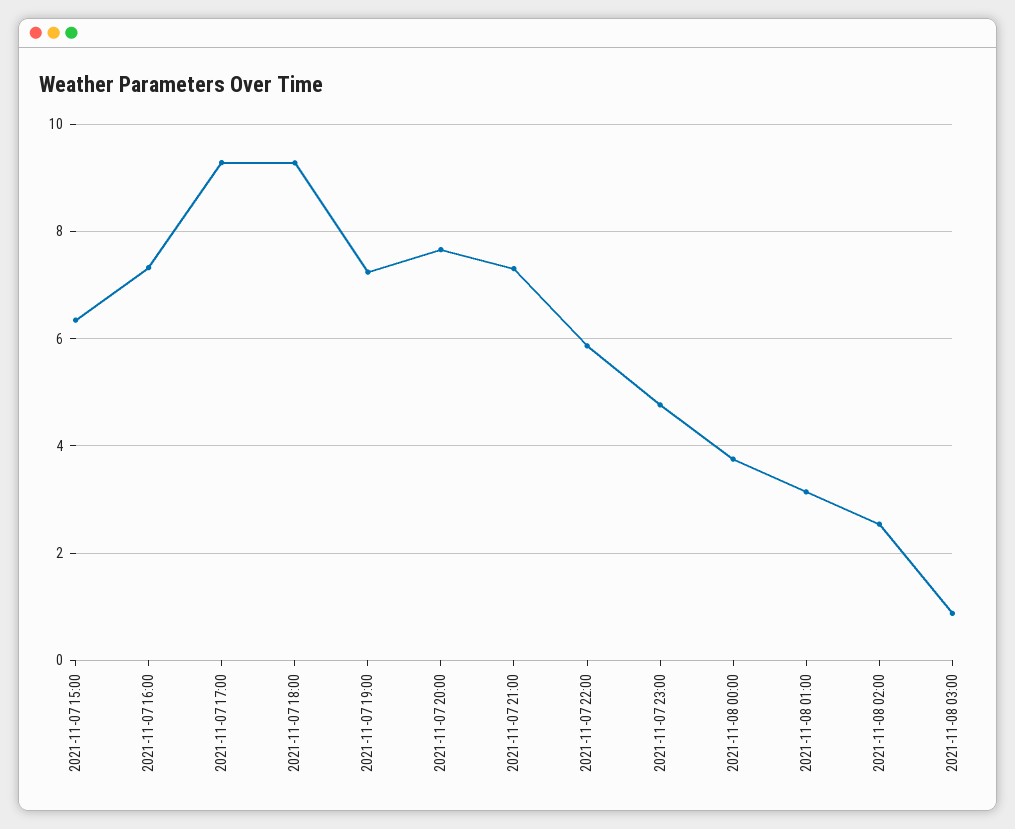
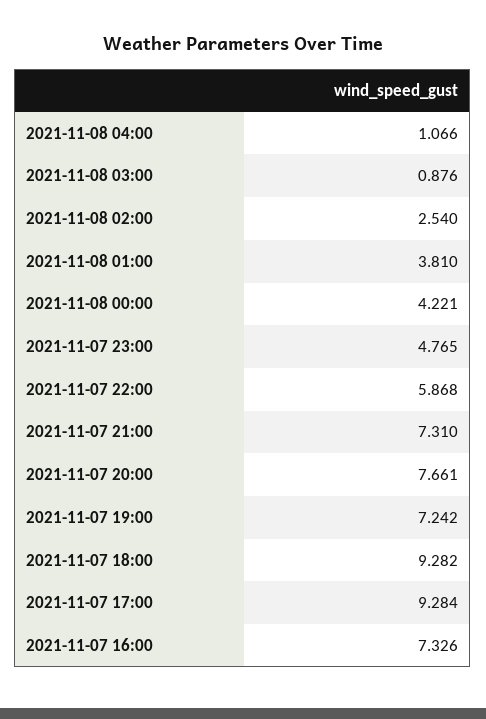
2021-11-07 15:00: 6.4 -> none
2021-11-08 00:00: 3.8 -> 4.221
2021-11-08 01:00: 3.2 -> 3.81
2021-11-08 04:00: none -> 1.066

